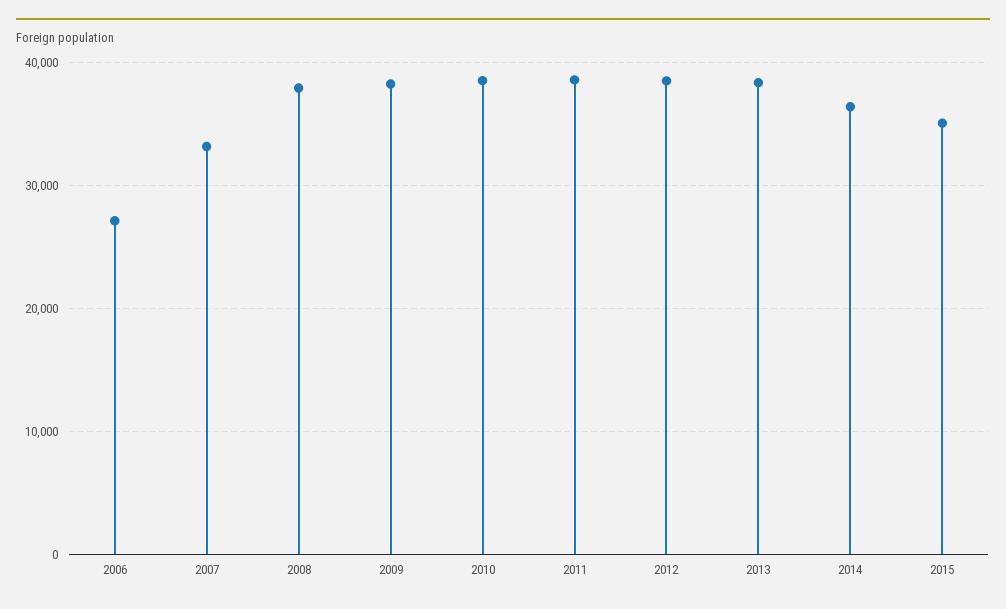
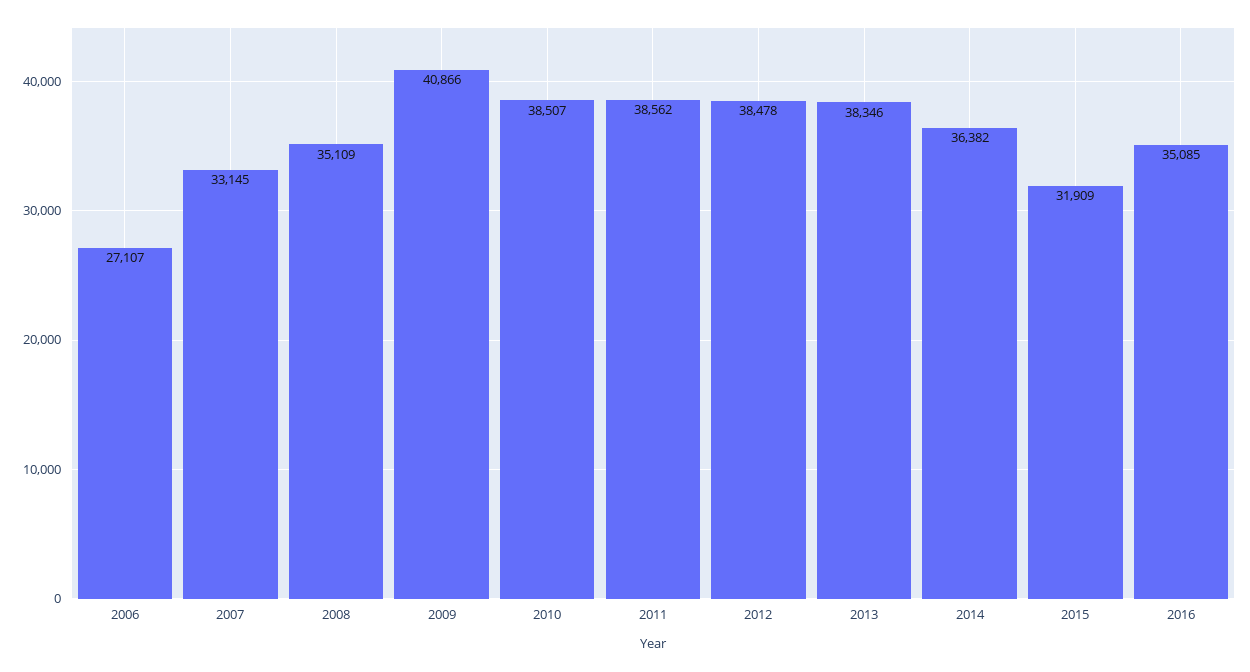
2008: 38000 -> 35109
2009: 38000 -> 40866
2015: 35000 -> 31909
2016: none -> 35085

